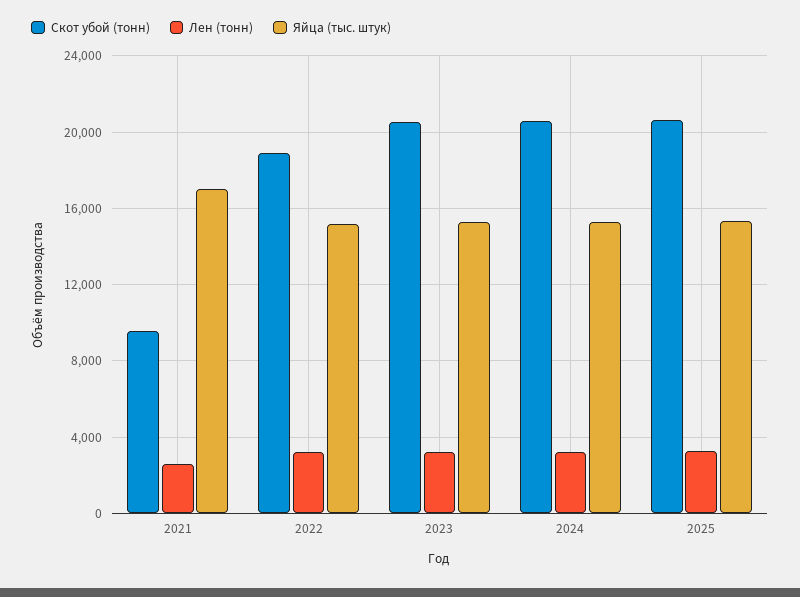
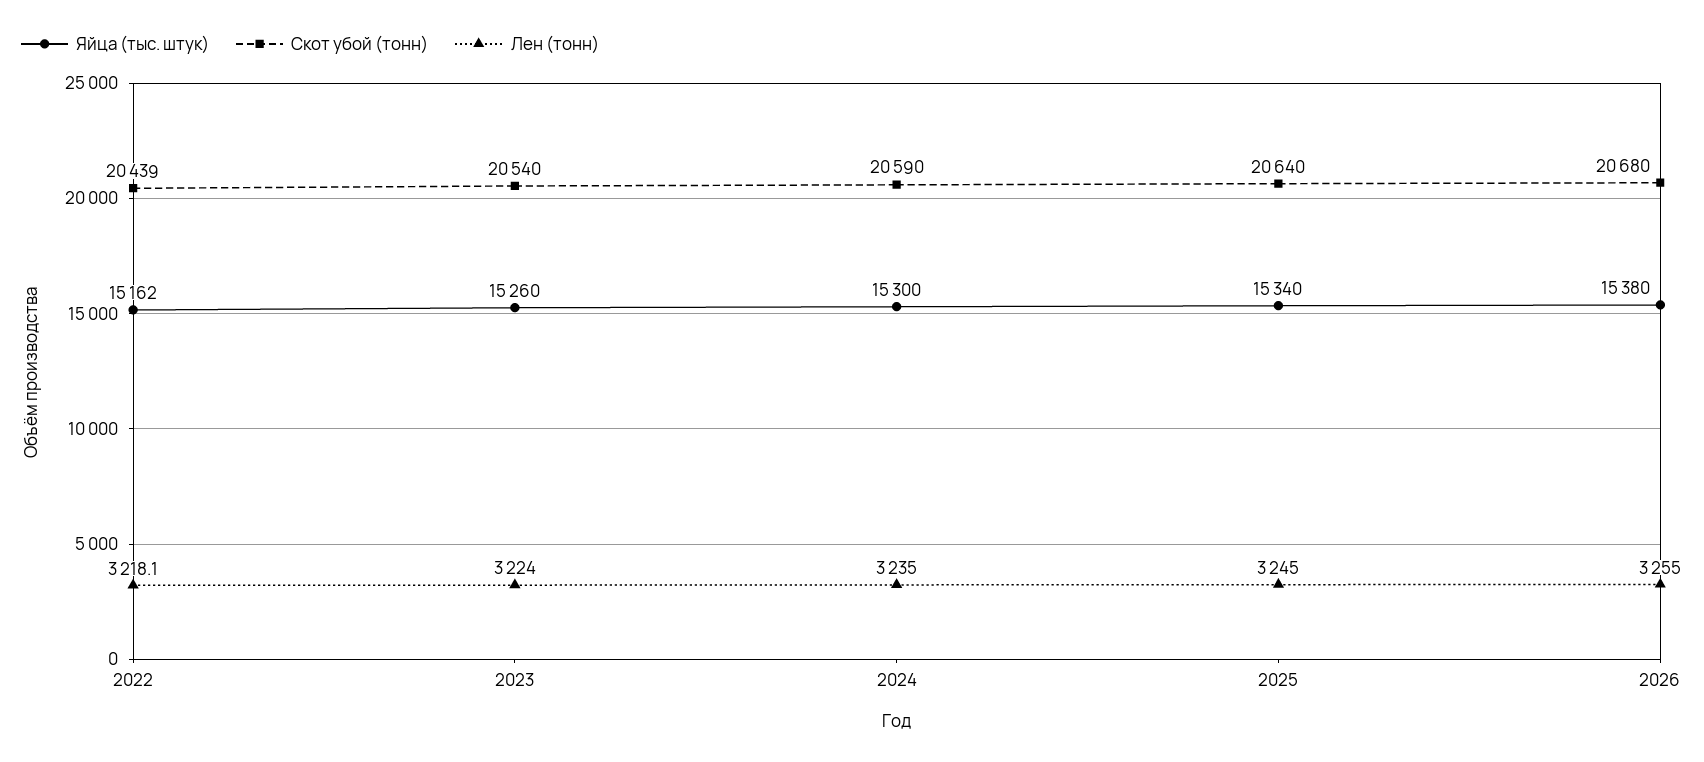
Скот убой (тонн), 2021: 9500 -> none
Лен (тонн), 2021: 2500 -> none
Яйца (тыс. штук), 2021: 17000 -> none
Скот убой (тонн), 2022: 19000 -> 20439
Яйца (тыс. штук), 2026: none -> 15380
Скот убой (тонн), 2026: none -> 20680
Лен (тонн), 2026: none -> 3255

